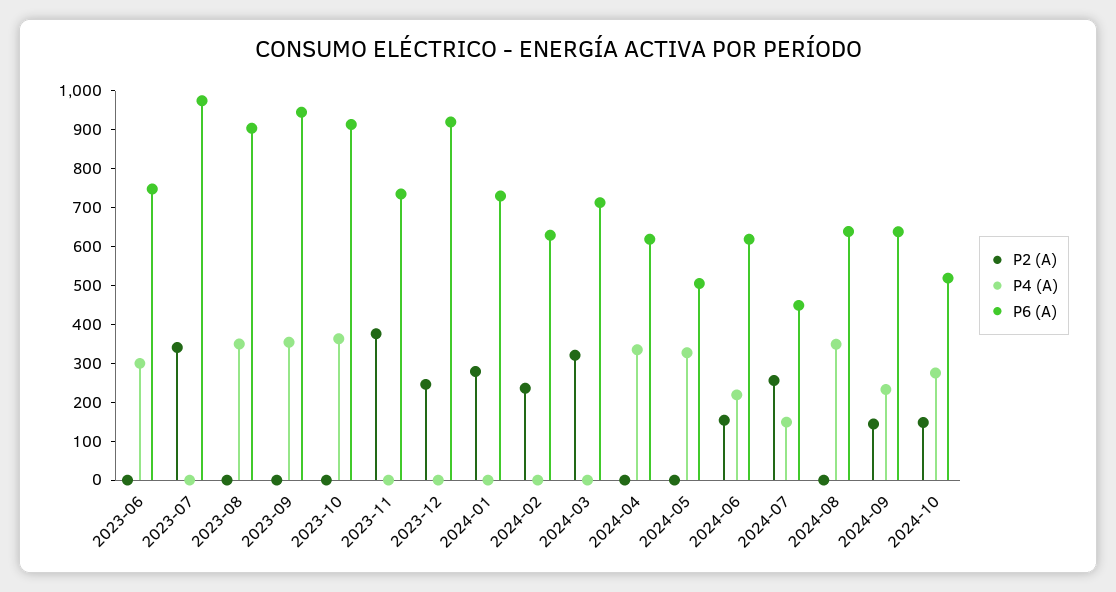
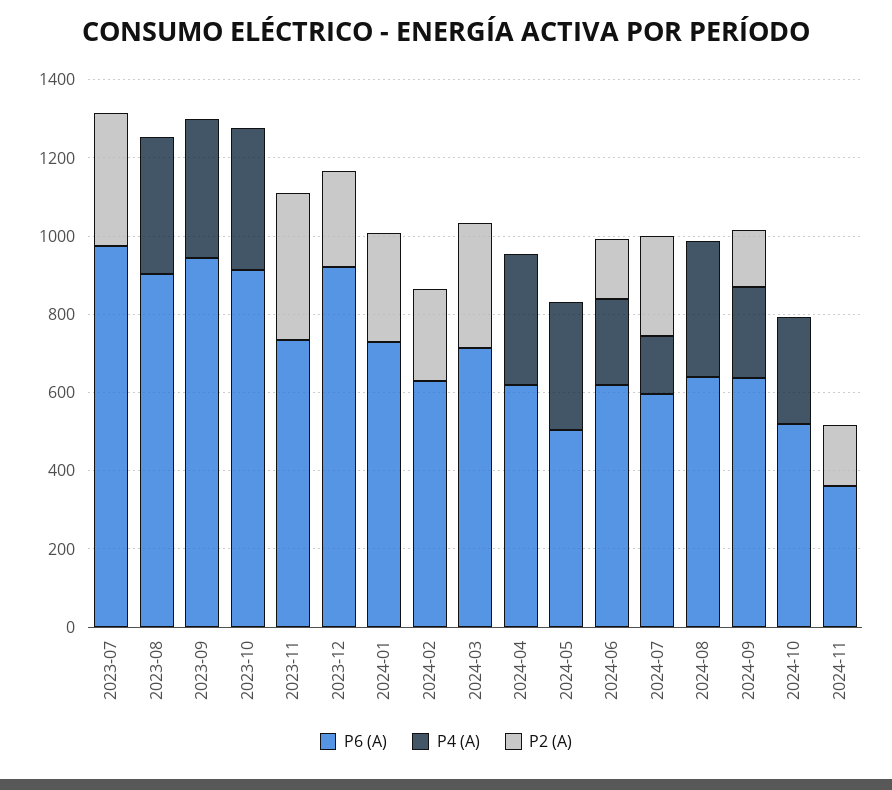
P2 (A), 2023-06: 0 -> none
P4 (A), 2023-06: 300 -> none
P6 (A), 2023-06: 750 -> none
P6 (A), 2024-07: 450 -> 600
P2 (A), 2024-10: 150 -> 0
P6 (A), 2024-11: none -> 350
P4 (A), 2024-11: none -> 0
P2 (A), 2024-11: none -> 150

